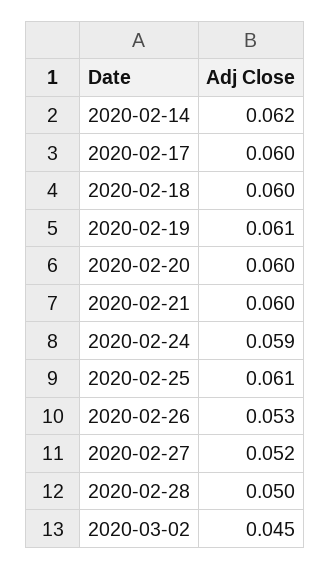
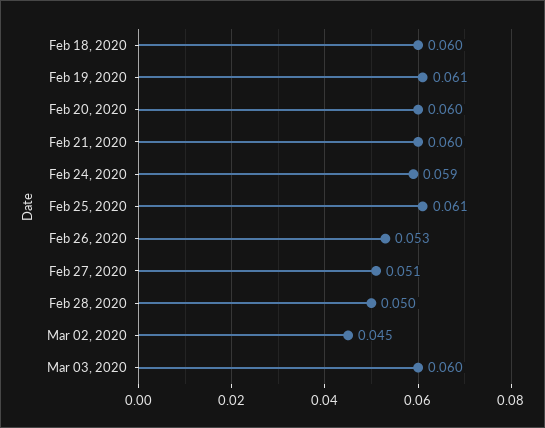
2020-02-14: 0.062 -> none
2020-02-17: 0.06 -> none
2020-02-27: 0.052 -> 0.051
Mar 03, 2020: none -> 0.06

